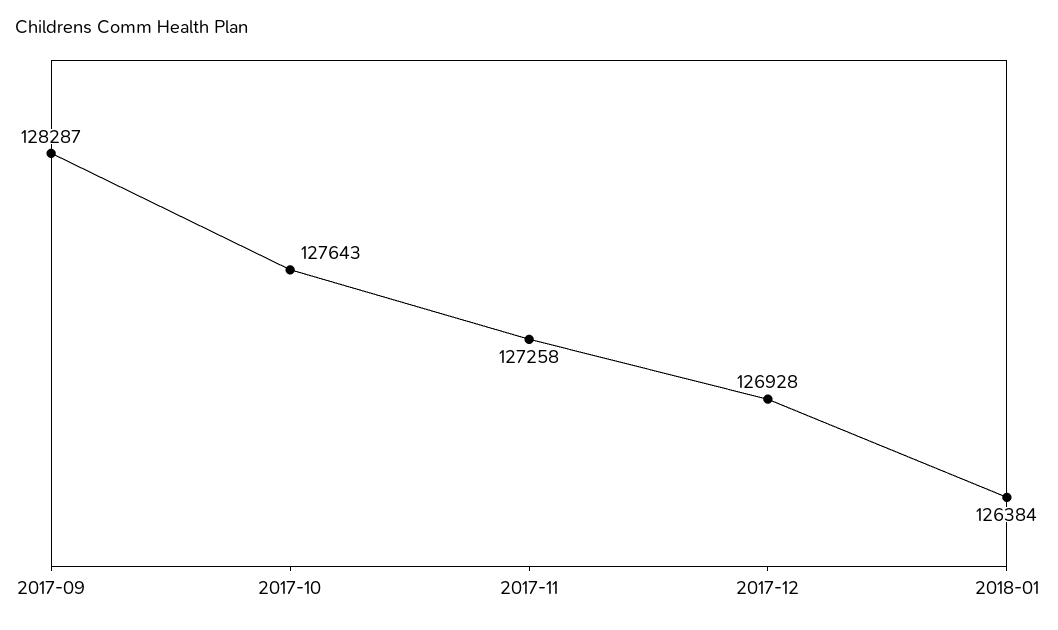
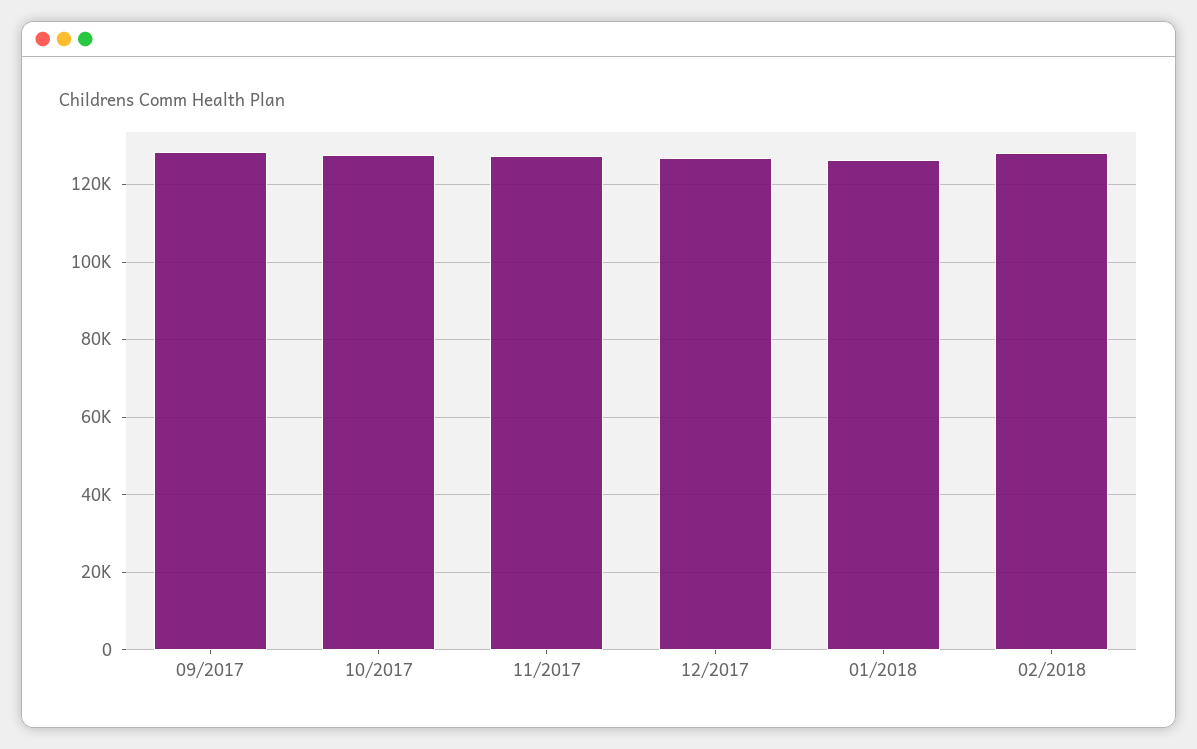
02/2018: none -> 128000

